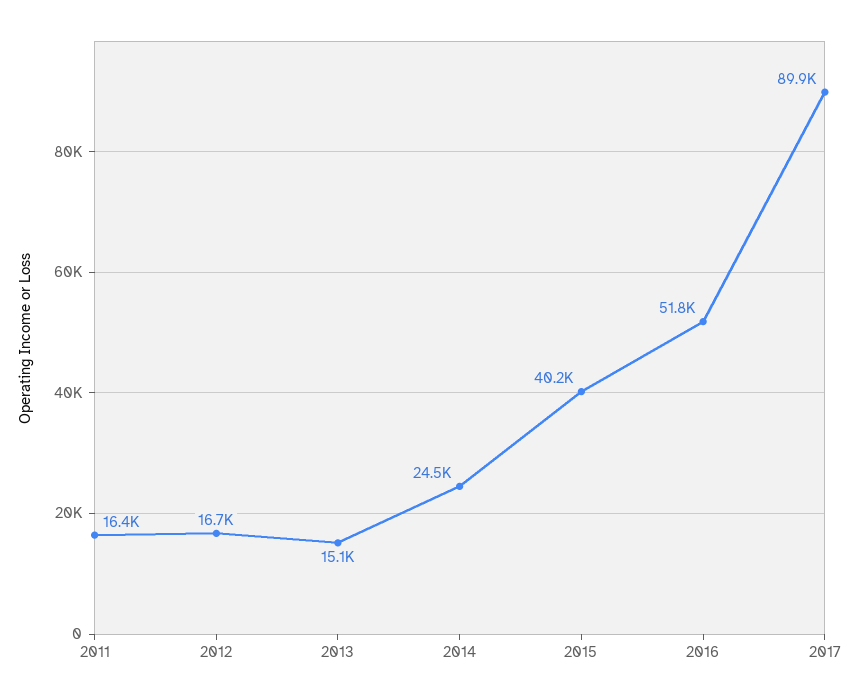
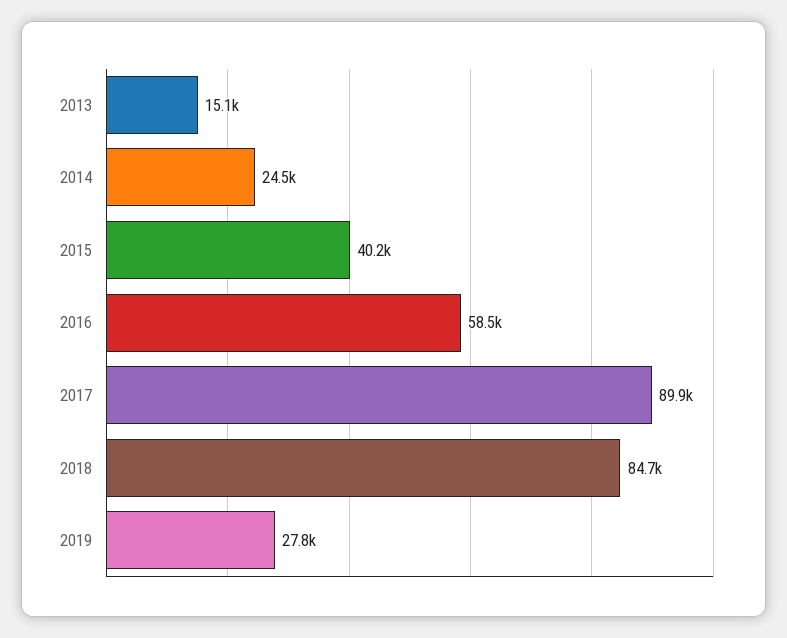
2011: 16400 -> none
2012: 16700 -> none
2016: 51800 -> 58500
2018: none -> 84700
2019: none -> 27800

